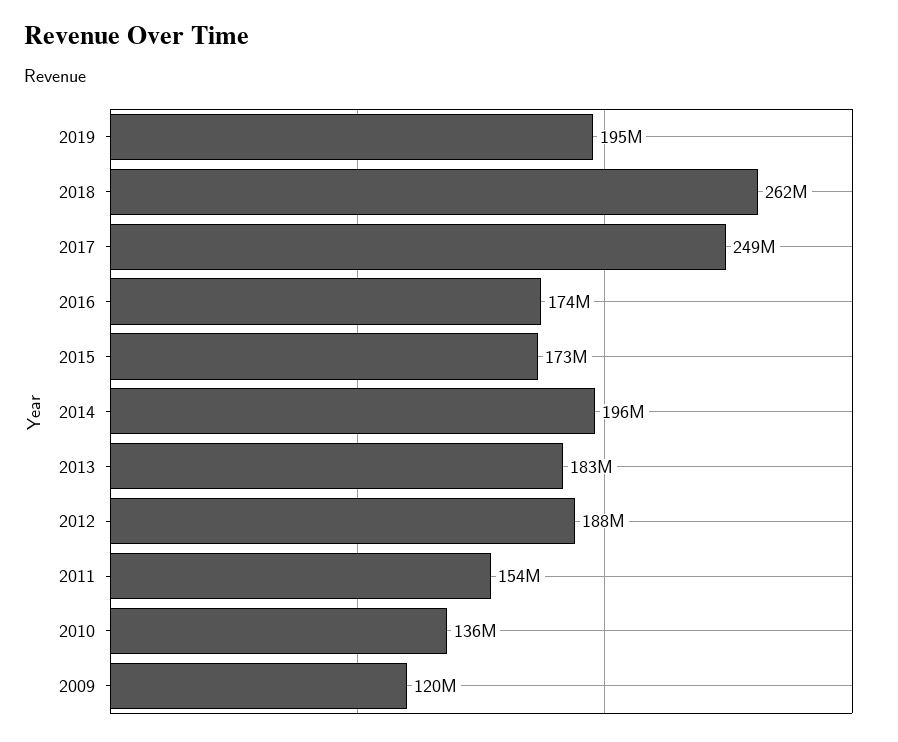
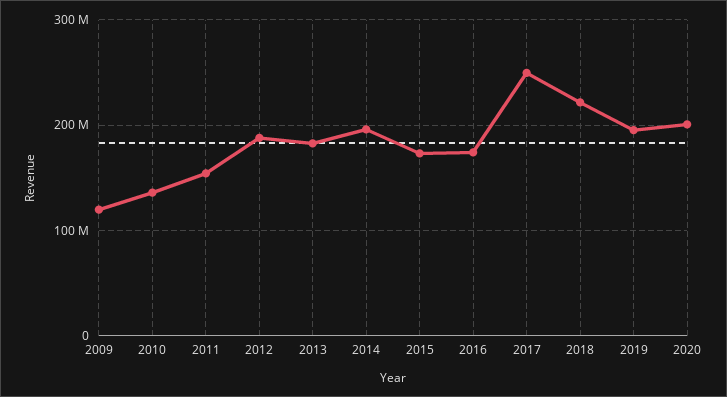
2018: 262000000 -> 220000000
2020: none -> 200000000

